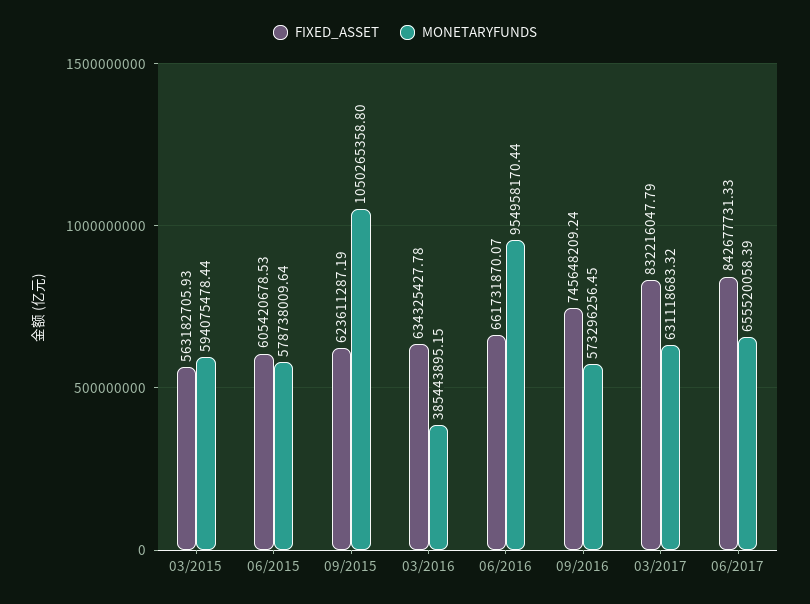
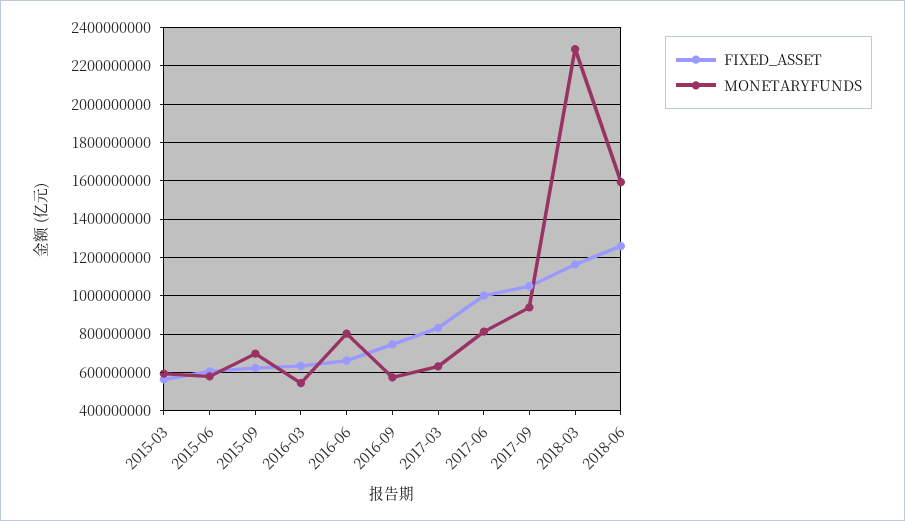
MONETARYFUNDS, 09/2015: 1050265358.8 -> 700000000
MONETARYFUNDS, 03/2016: 385443895.15 -> 550000000
MONETARYFUNDS, 06/2016: 954958170.44 -> 800000000
FIXED_ASSET, 06/2017: 842677731.33 -> 1000000000
MONETARYFUNDS, 06/2017: 655520058.39 -> 800000000
FIXED_ASSET, 2017-09: none -> 1050000000
MONETARYFUNDS, 2017-09: none -> 950000000
FIXED_ASSET, 2018-03: none -> 1150000000
MONETARYFUNDS, 2018-03: none -> 2300000000
FIXED_ASSET, 2018-06: none -> 1250000000
MONETARYFUNDS, 2018-06: none -> 1600000000

